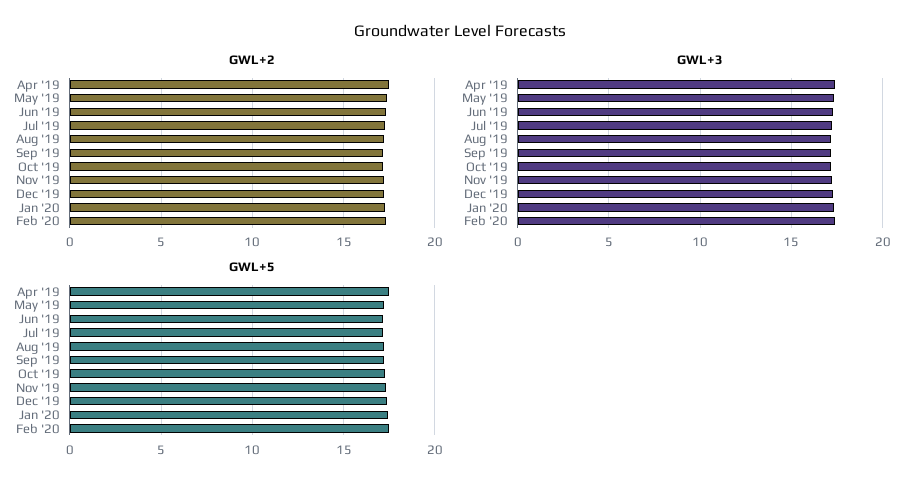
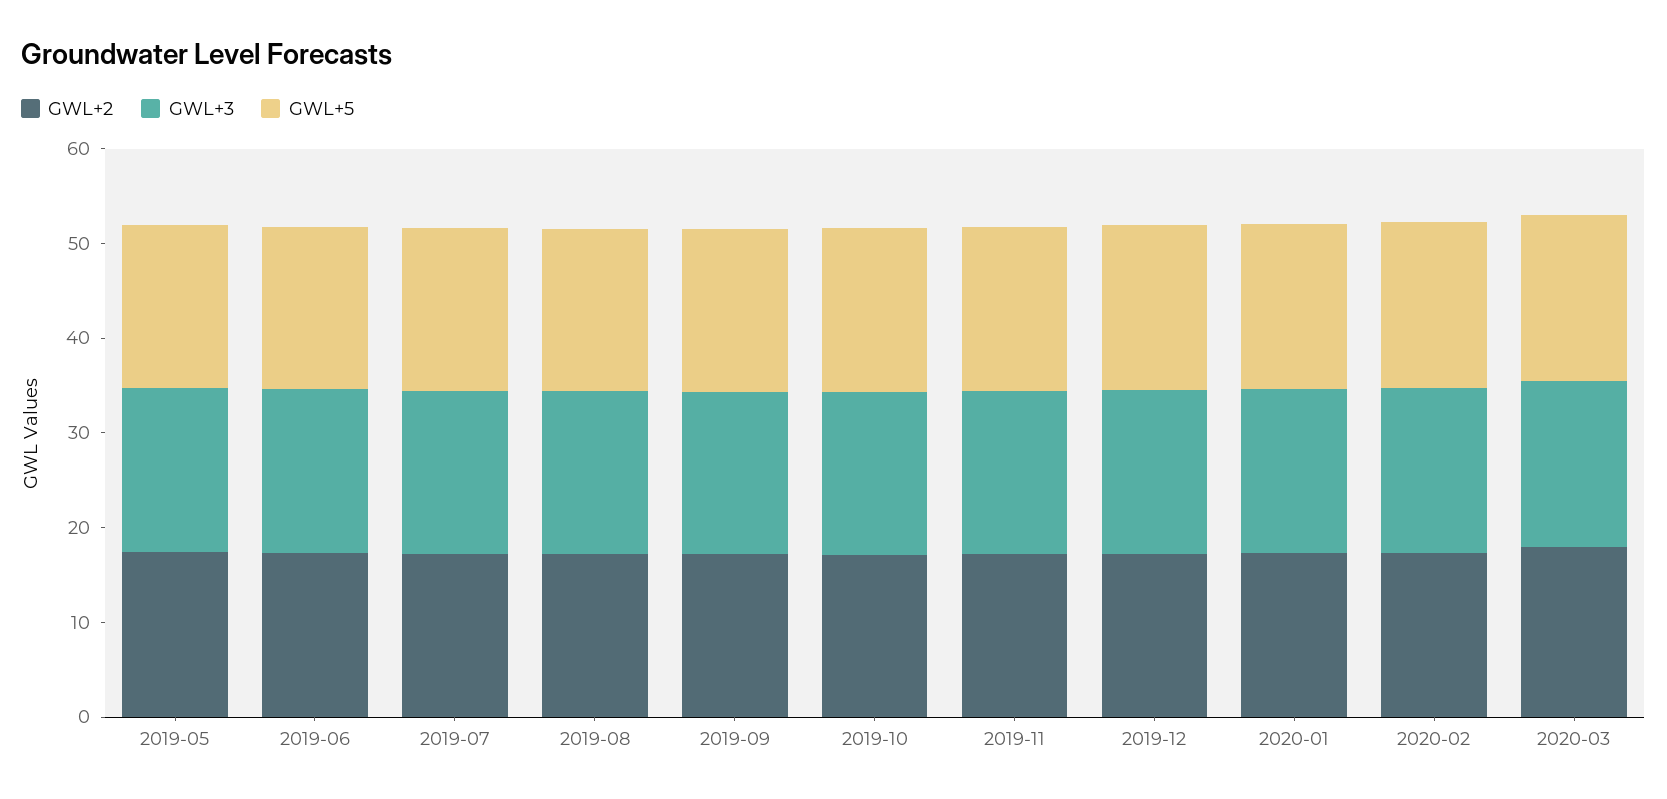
GWL+2, Apr '19: 17.5 -> none
GWL+3, Apr '19: 17.5 -> none
GWL+5, Apr '19: 17.5 -> none
GWL+2, 2020-03: none -> 18
GWL+3, 2020-03: none -> 18
GWL+5, 2020-03: none -> 18

